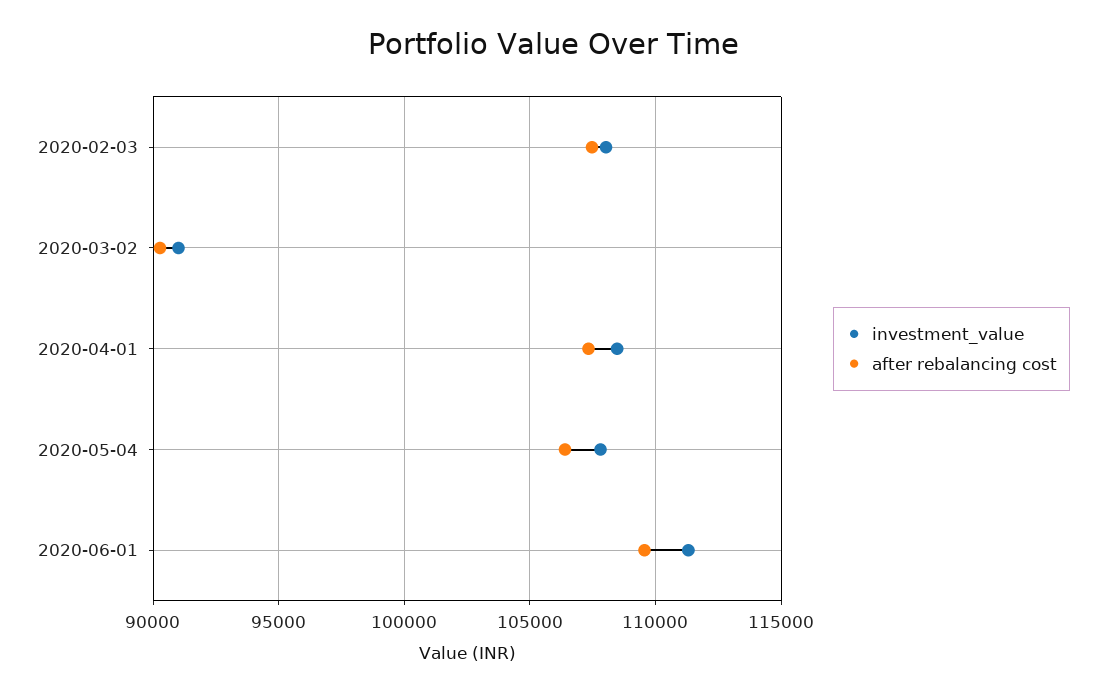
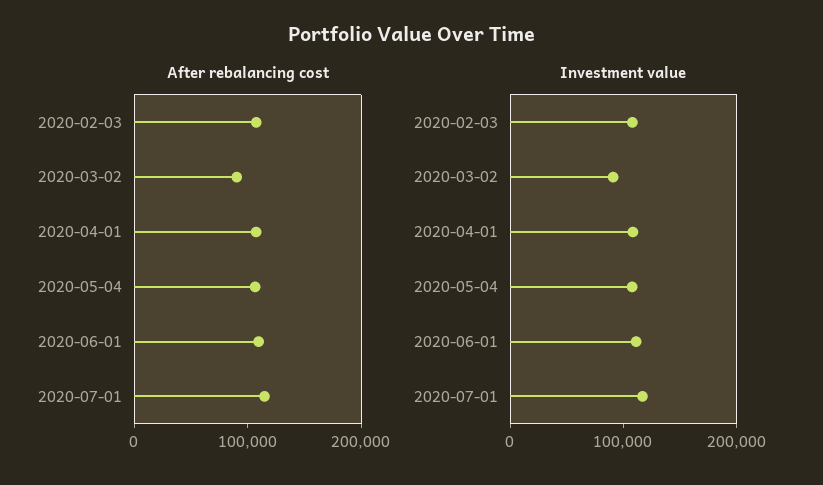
after rebalancing cost, 2020-07-01: none -> 120000
investment_value, 2020-07-01: none -> 120000

